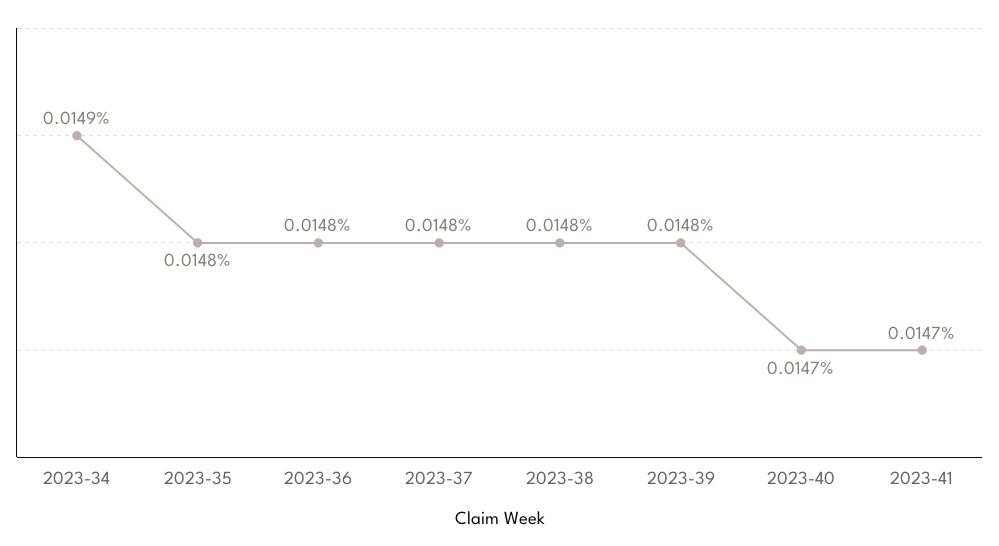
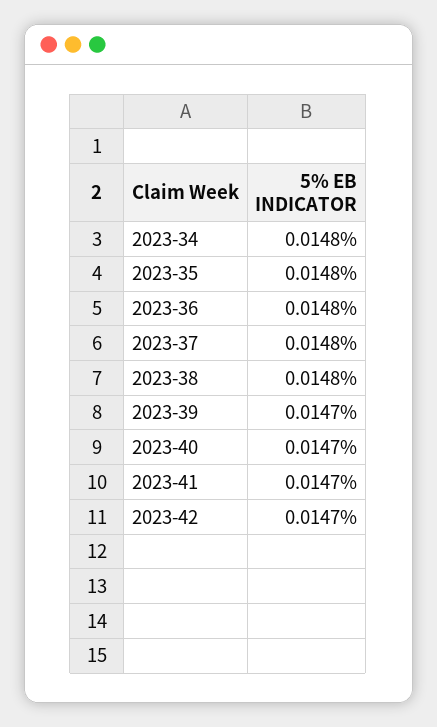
2023-34: 0.0149 -> 0.0148
2023-39: 0.0148 -> 0.0147
2023-42: none -> 0.0147

